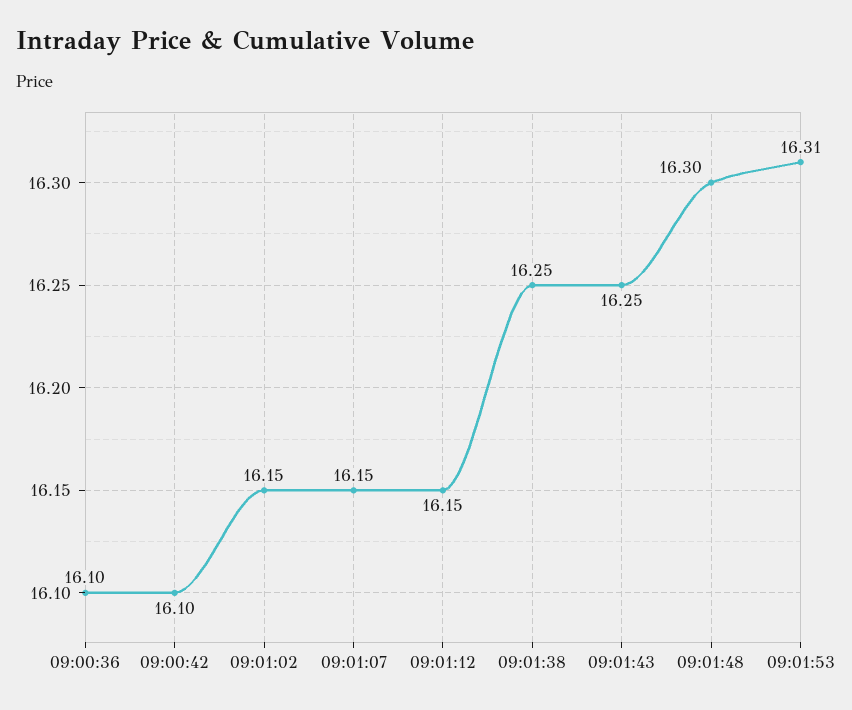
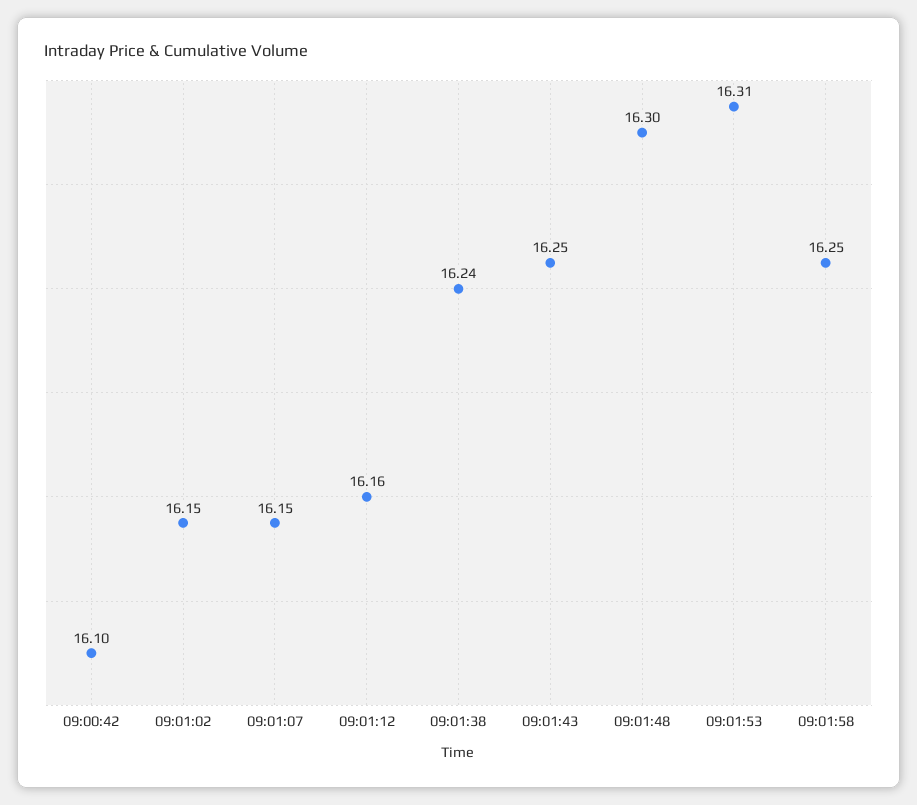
09:00:36: 16.1 -> none
09:01:12: 16.15 -> 16.16
09:01:38: 16.25 -> 16.24
09:01:58: none -> 16.25

